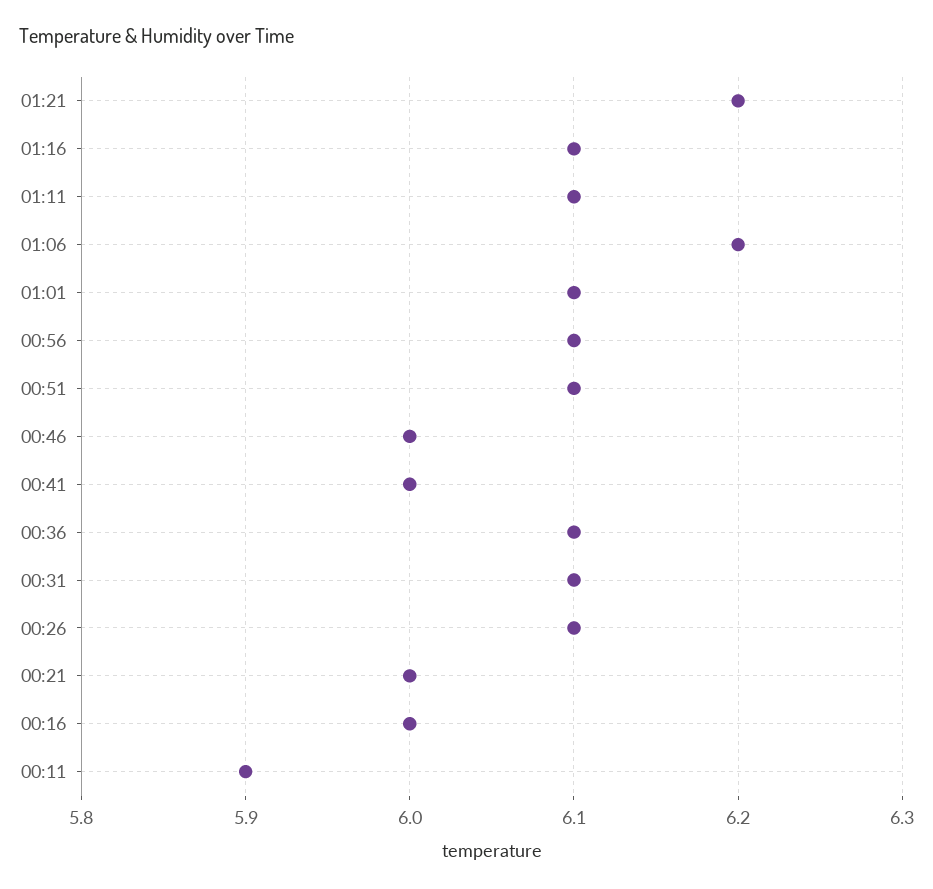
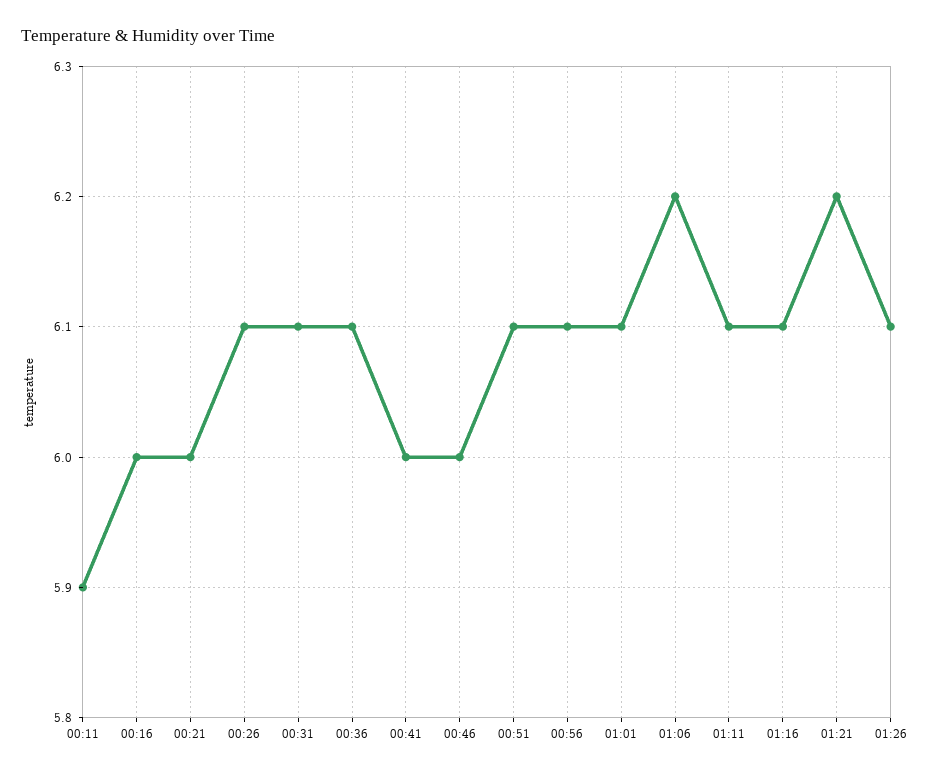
01:26: none -> 6.1

